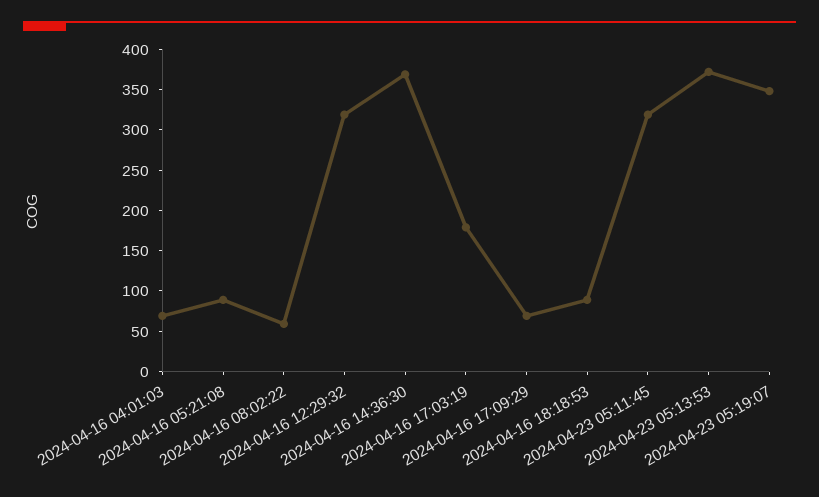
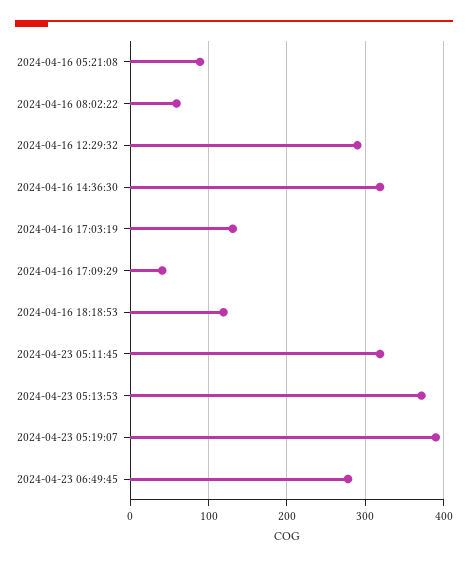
2024-04-16 04:01:03: 70 -> none
2024-04-16 12:29:32: 320 -> 290
2024-04-16 14:36:30: 370 -> 320
2024-04-16 17:03:19: 180 -> 130
2024-04-16 17:09:29: 70 -> 40
2024-04-16 18:18:53: 90 -> 120
2024-04-23 05:19:07: 350 -> 390
2024-04-23 06:49:45: none -> 280

